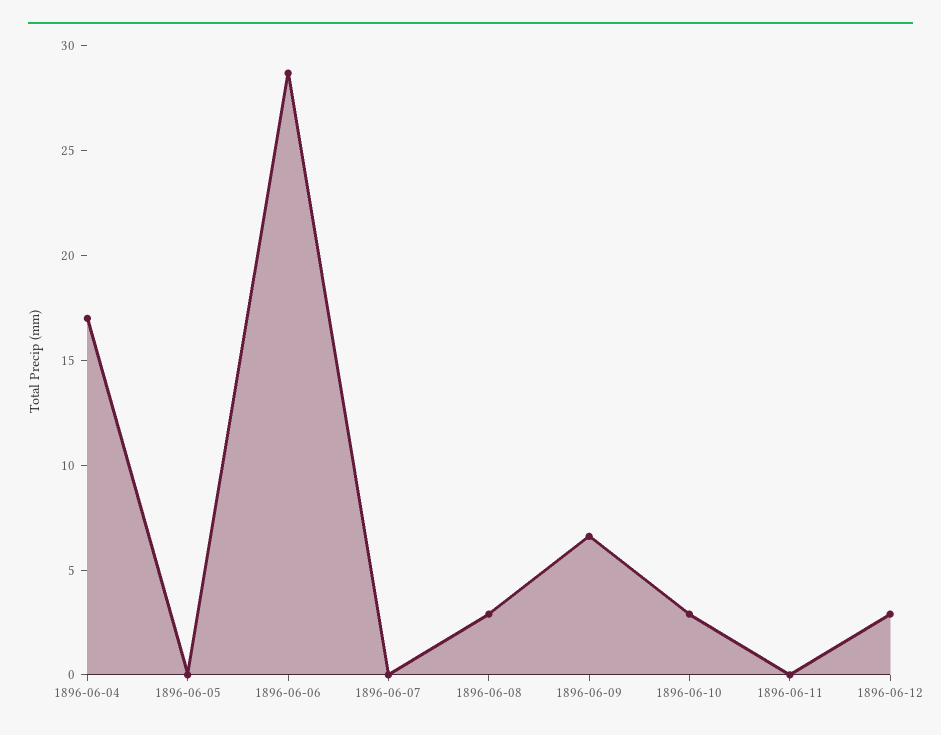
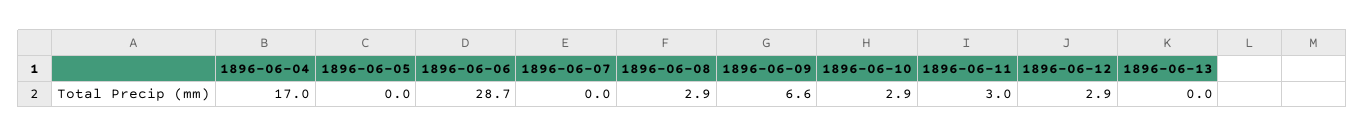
1896-06-11: 0 -> 3
1896-06-13: none -> 0

